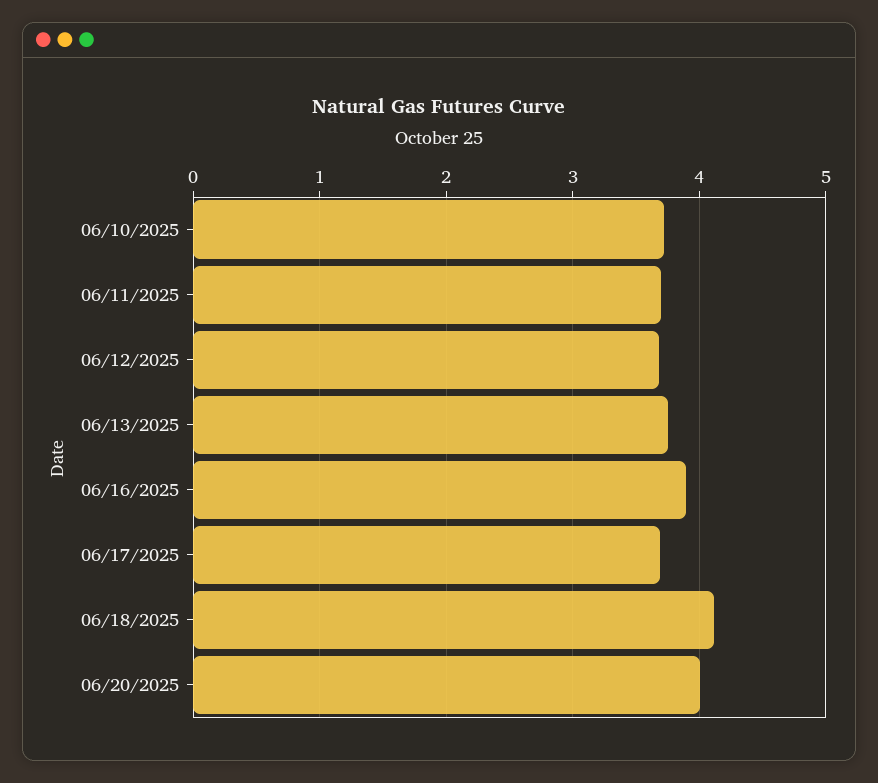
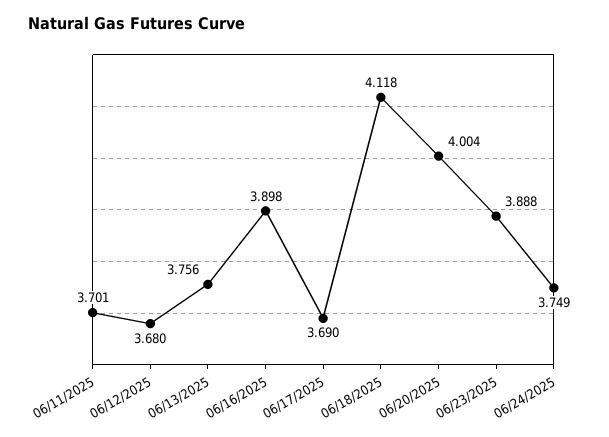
06/10/2025: 3.7 -> none
06/23/2025: none -> 3.888
06/24/2025: none -> 3.749

